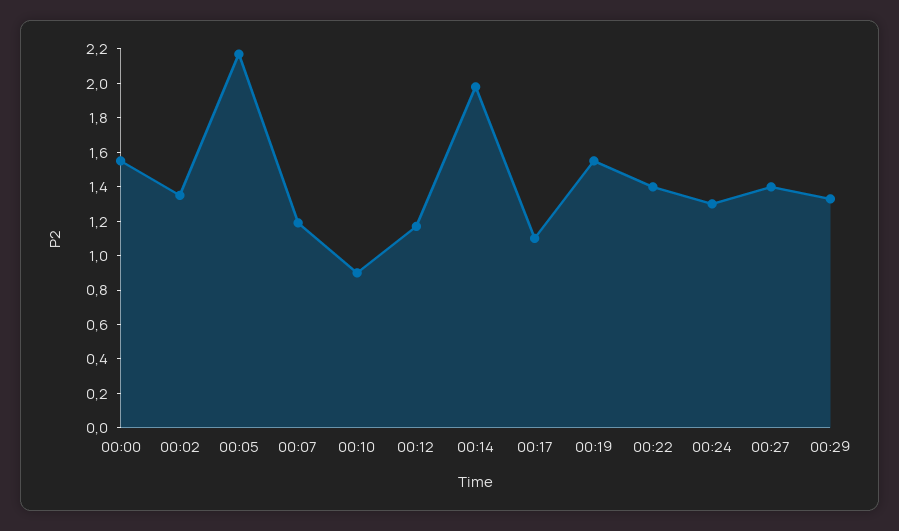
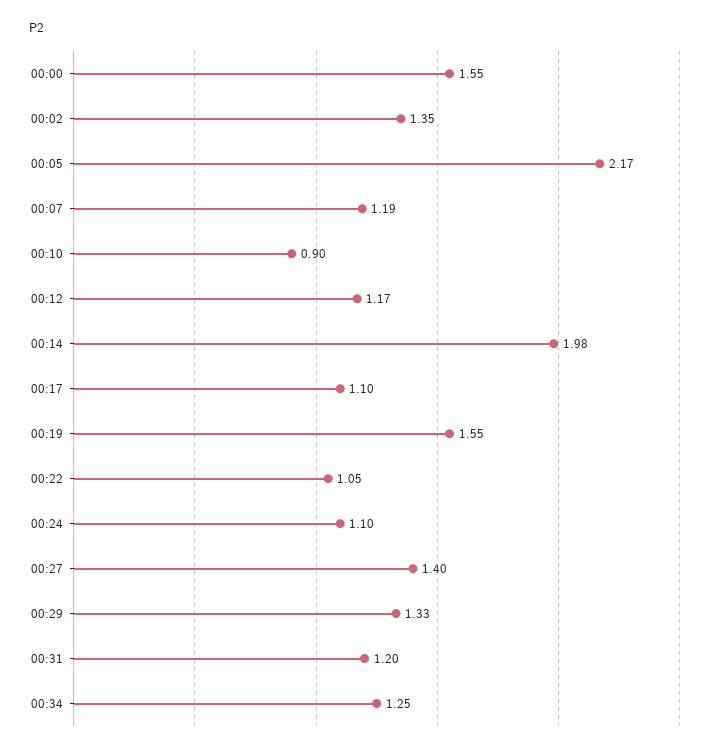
00:22: 1.4 -> 1.05
00:24: 1.3 -> 1.1
00:31: none -> 1.2
00:34: none -> 1.25

